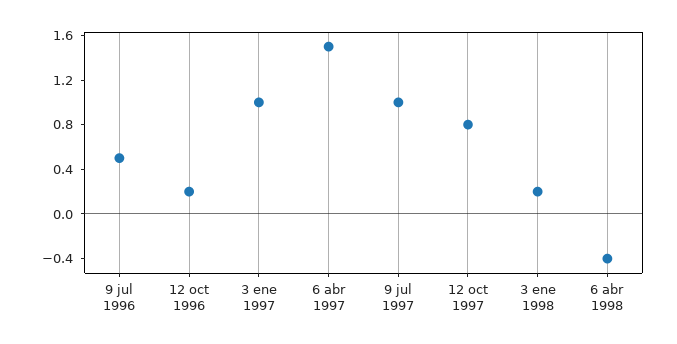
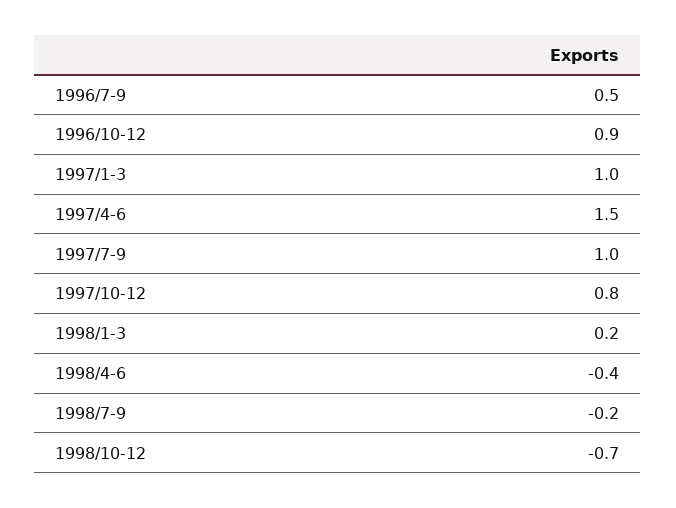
12 oct 1996: 0.2 -> 0.9
1998/7-9: none -> -0.2
1998/10-12: none -> -0.7

